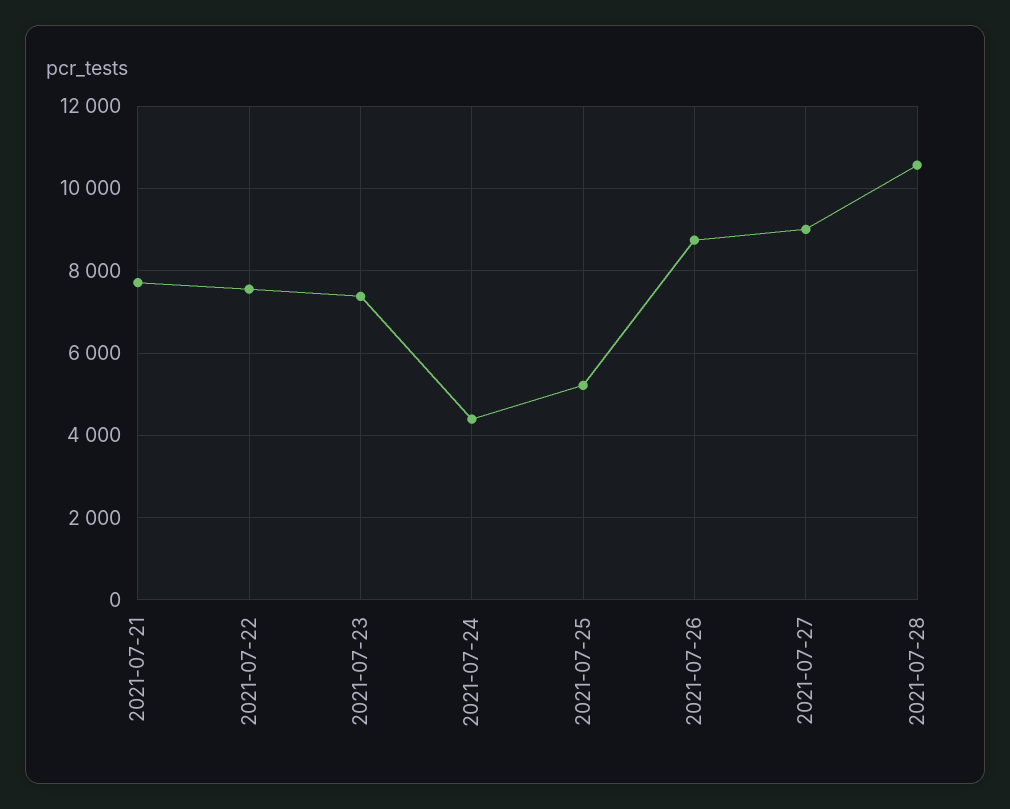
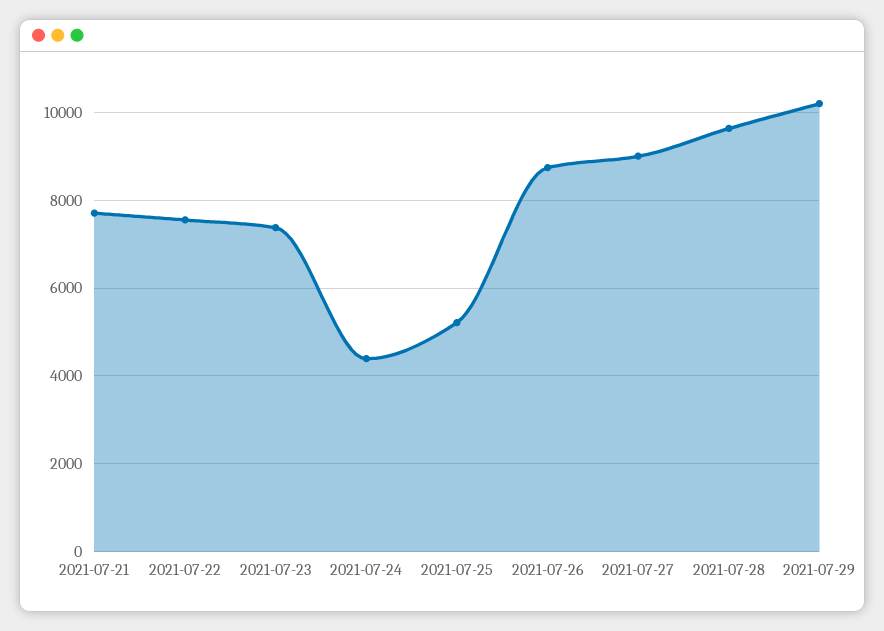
2021-07-28: 10600 -> 9600
2021-07-29: none -> 10200

